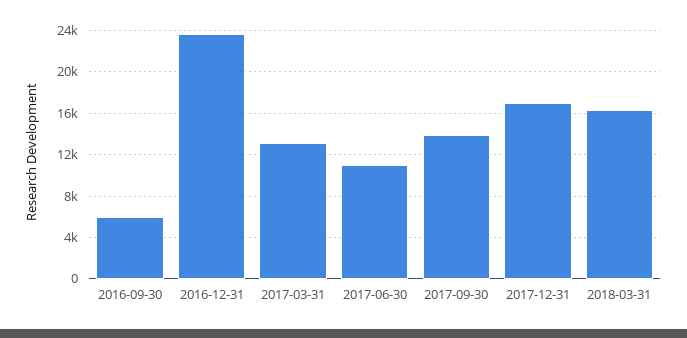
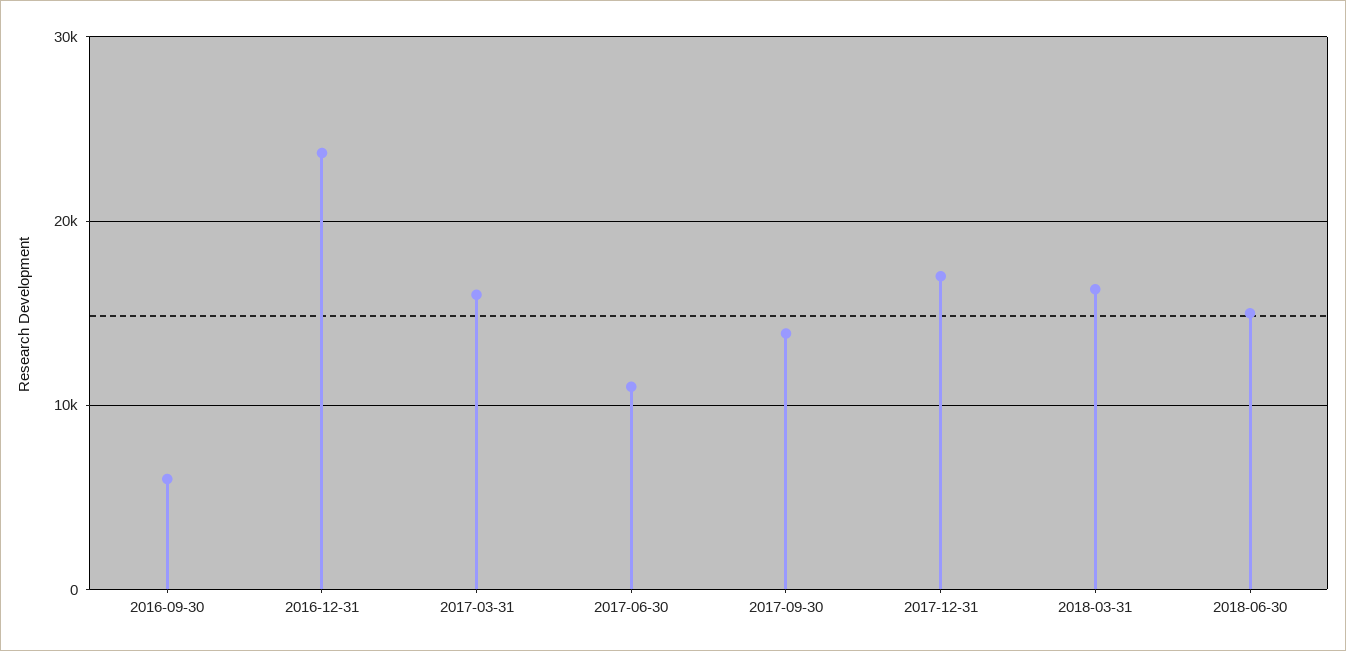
2017-03-31: 13000 -> 16000
2018-06-30: none -> 15000

